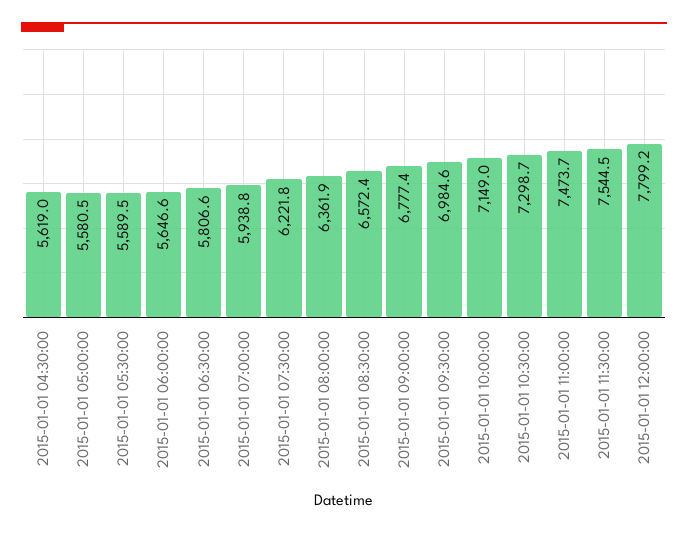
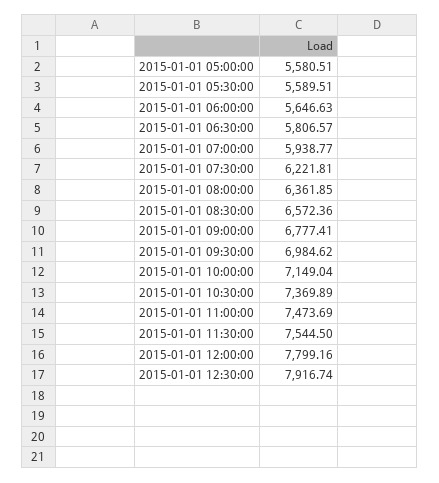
2015-01-01 04:30:00: 5619 -> none
2015-01-01 10:30:00: 7298.7 -> 7369.89
2015-01-01 12:30:00: none -> 7916.74

